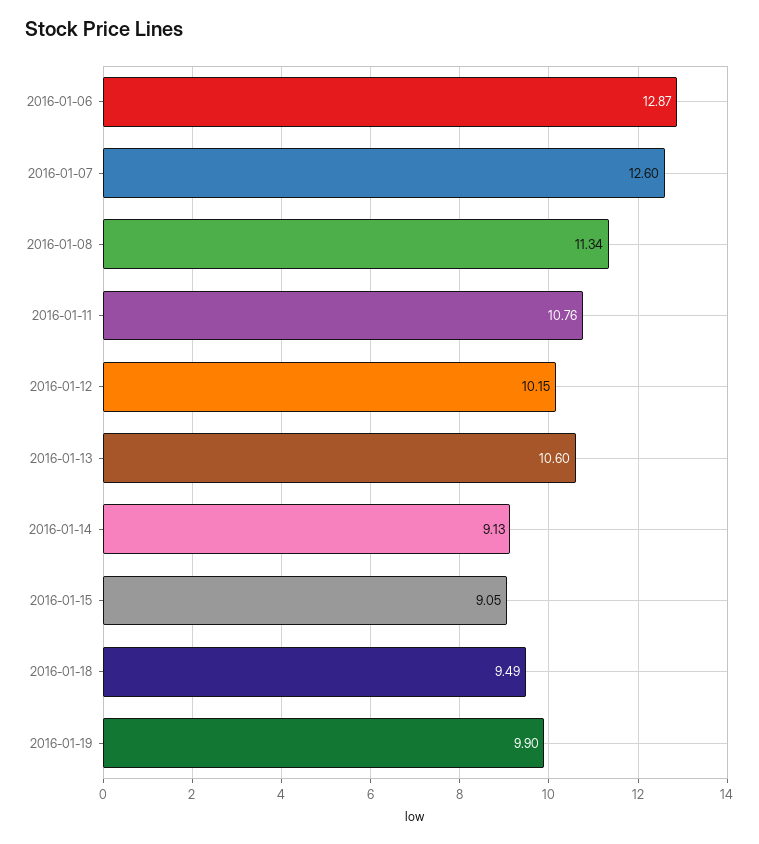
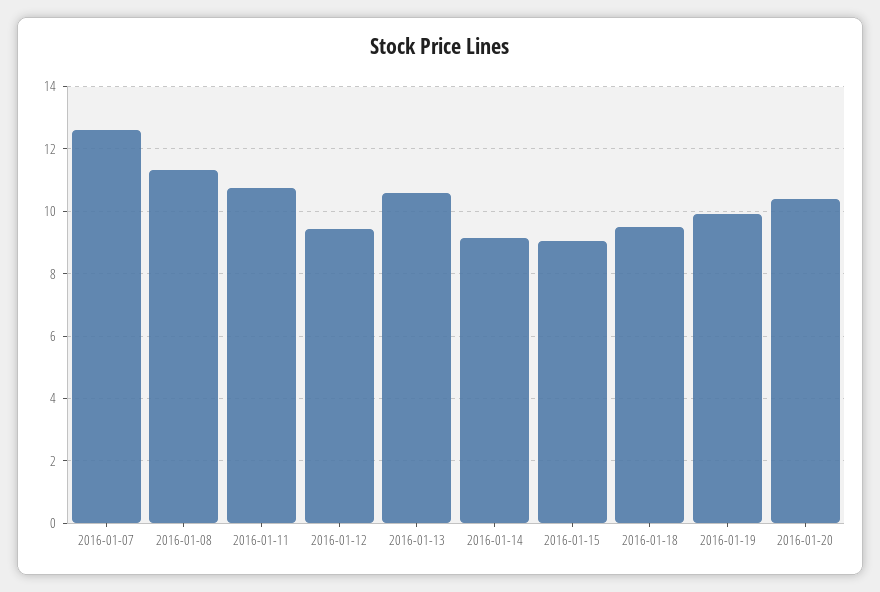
2016-01-06: 12.87 -> none
2016-01-12: 10.15 -> 9.4
2016-01-20: none -> 10.4

